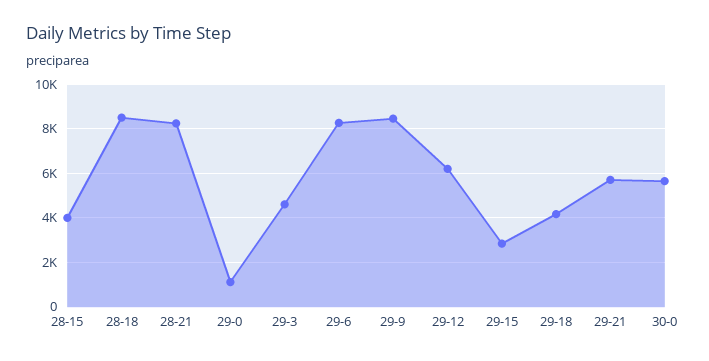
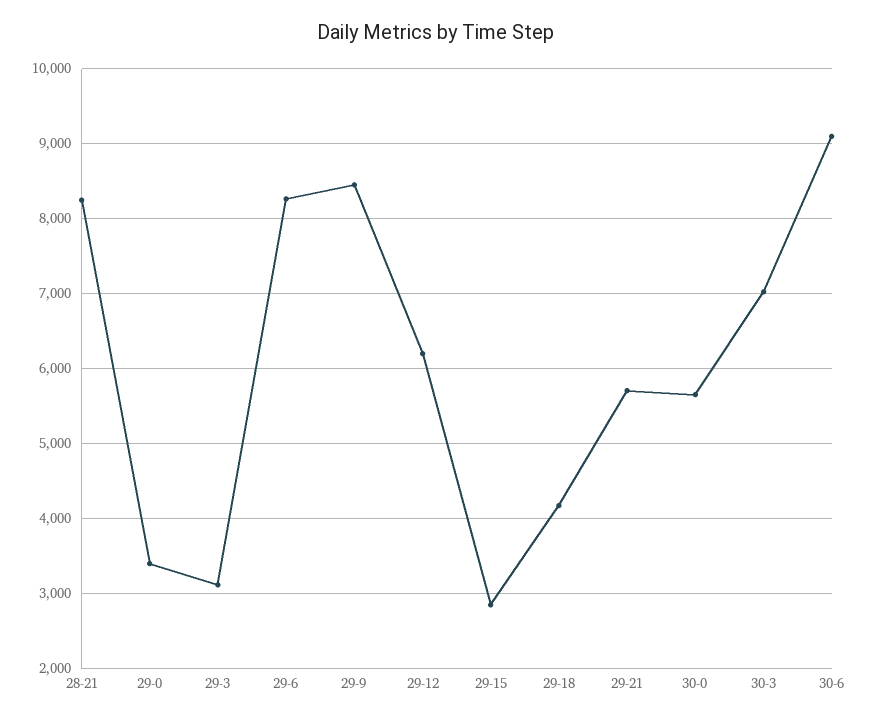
28-15: 4000 -> none
28-18: 8500 -> none
29-0: 1000 -> 3400
29-3: 4500 -> 3100
30-3: none -> 7000
30-6: none -> 9100

